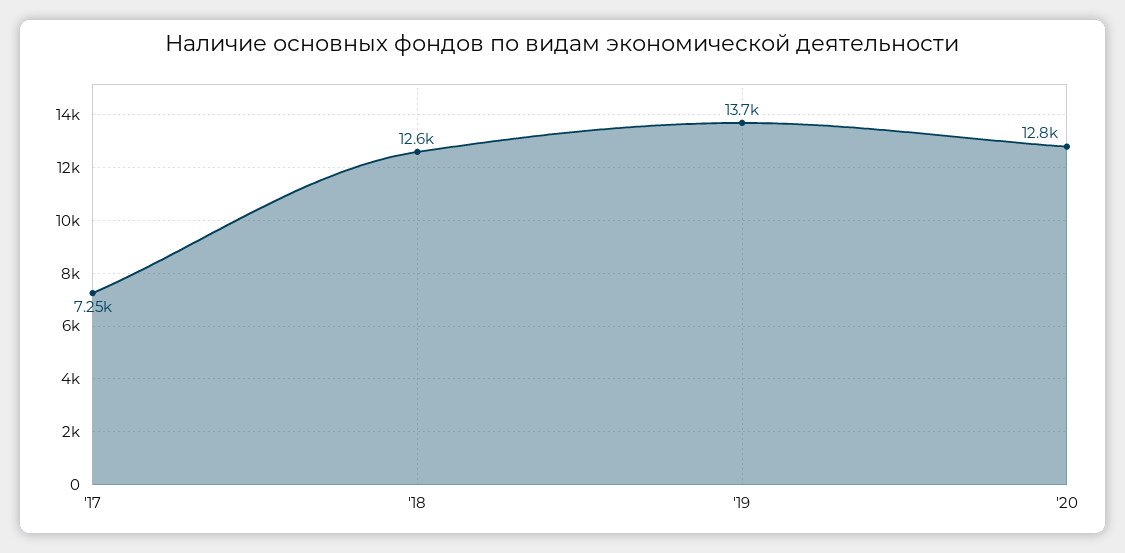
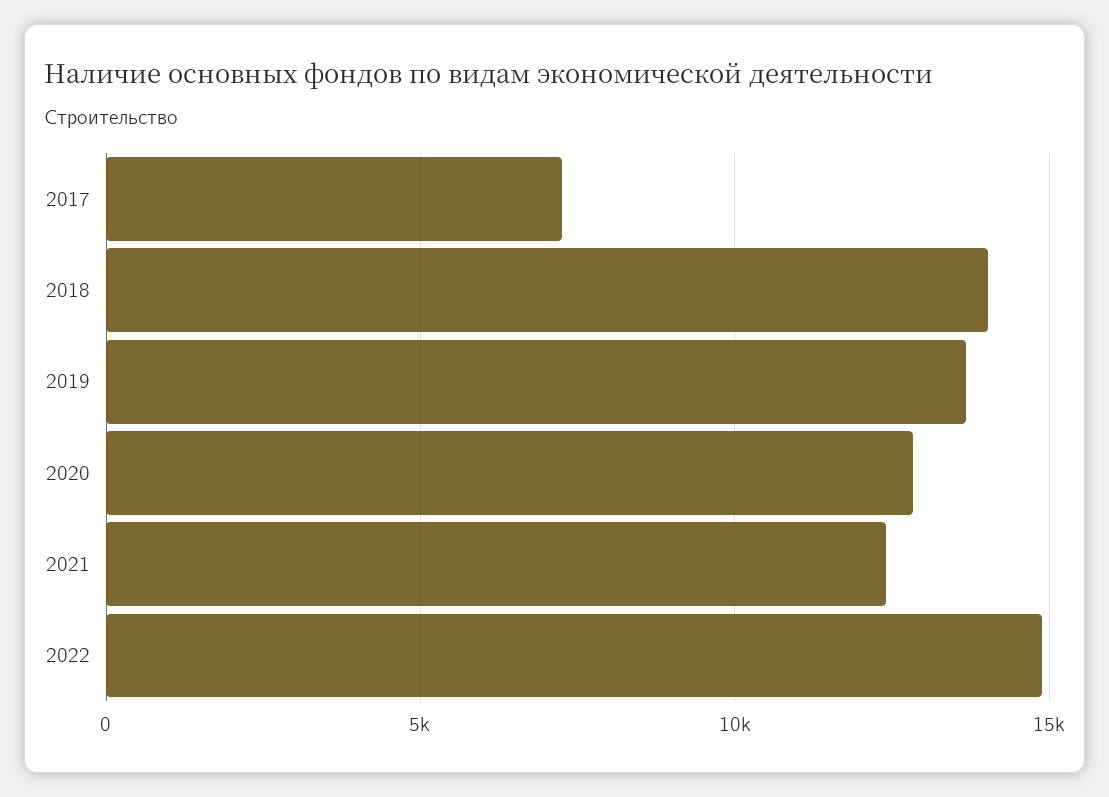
'18: 12600 -> 14000
2021: none -> 12500
2022: none -> 15000

